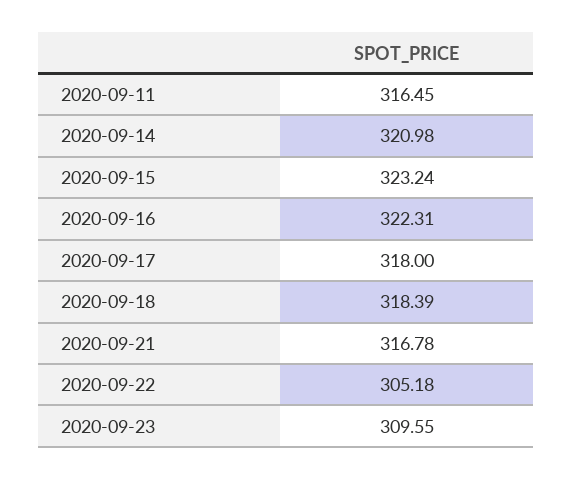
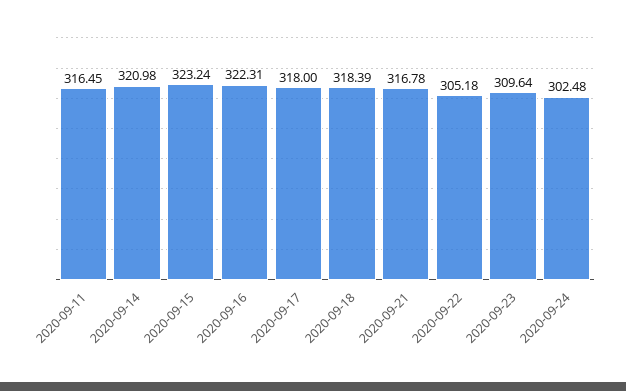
2020-09-23: 309.55 -> 309.64
2020-09-24: none -> 302.48

